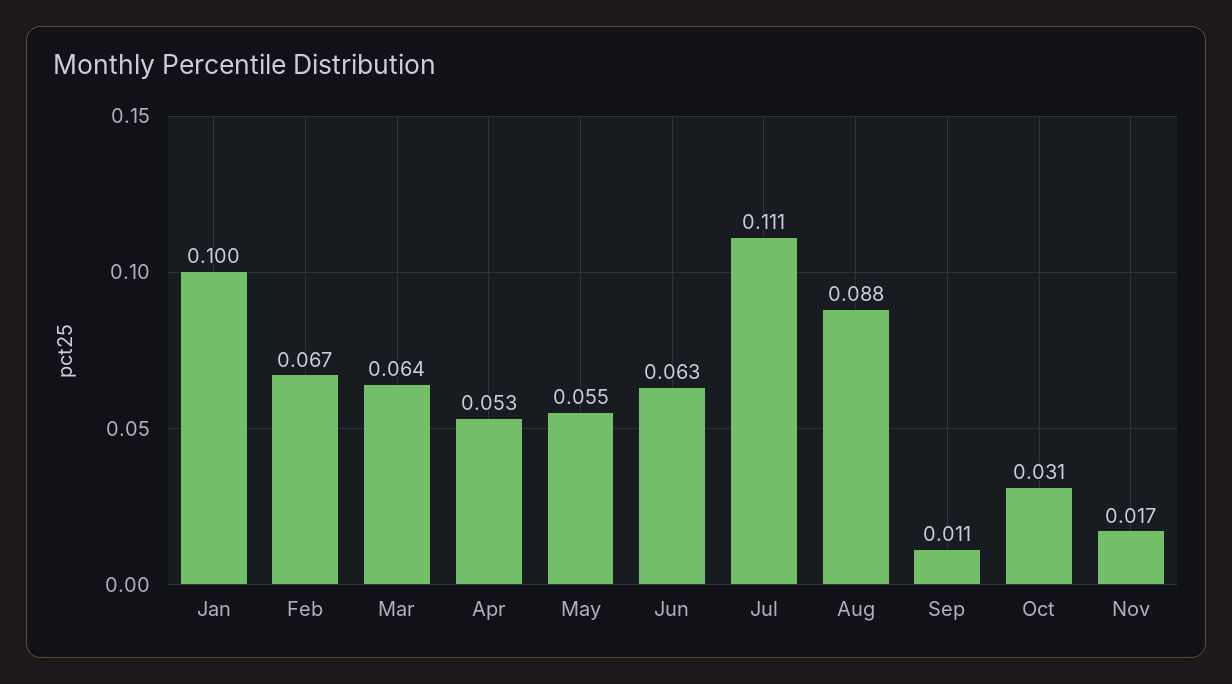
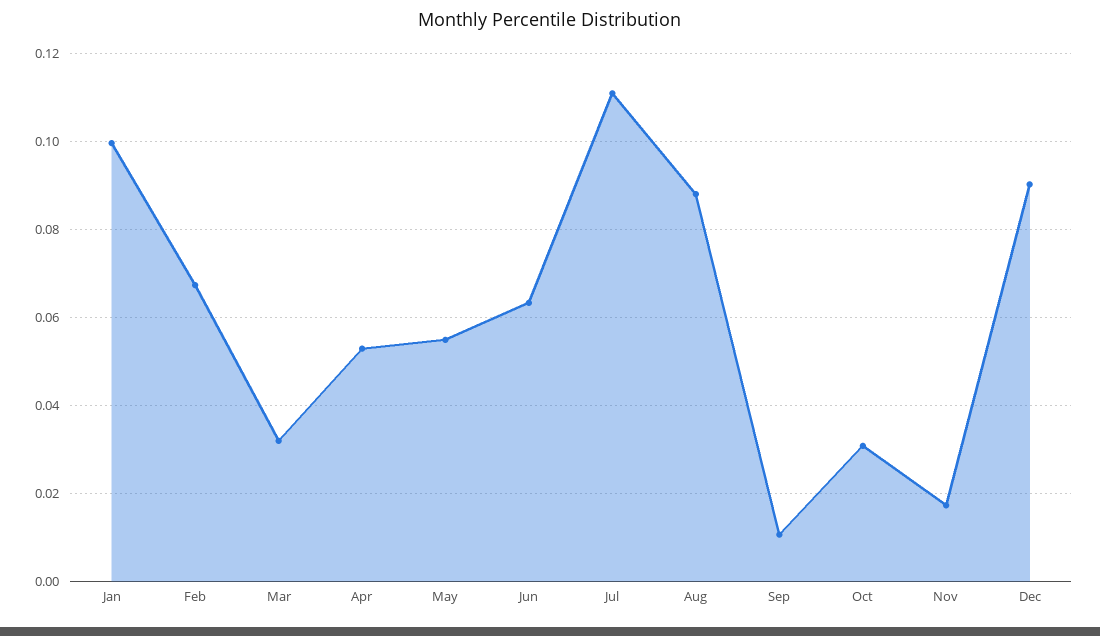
Mar: 0.064 -> 0.032
Dec: none -> 0.09

